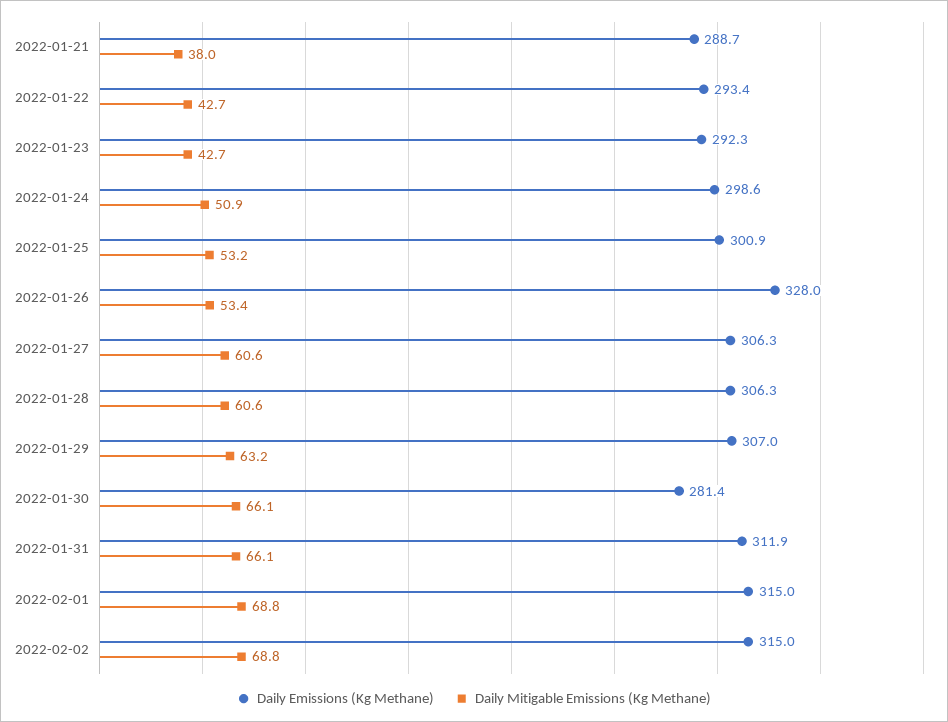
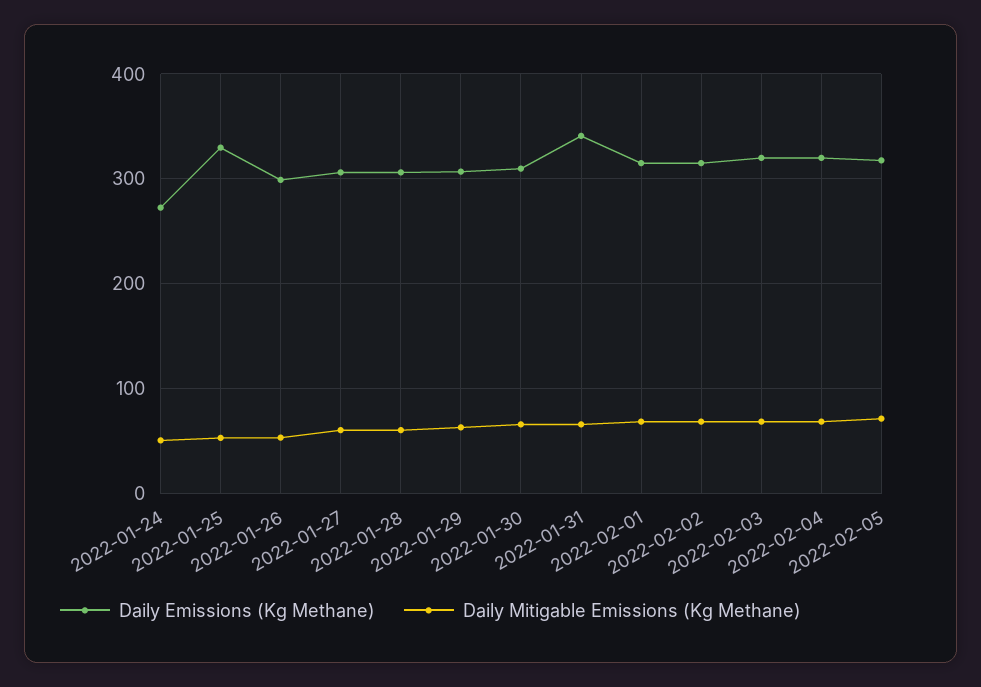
Daily Emissions (Kg Methane), 2022-01-21: 288.7 -> none
Daily Mitigable Emissions (Kg Methane), 2022-01-21: 38 -> none
Daily Emissions (Kg Methane), 2022-01-22: 293.4 -> none
Daily Mitigable Emissions (Kg Methane), 2022-01-22: 42.7 -> none
Daily Emissions (Kg Methane), 2022-01-23: 292.3 -> none
Daily Mitigable Emissions (Kg Methane), 2022-01-23: 42.7 -> none
Daily Emissions (Kg Methane), 2022-01-24: 298.6 -> 270
Daily Emissions (Kg Methane), 2022-01-25: 300.9 -> 330
Daily Emissions (Kg Methane), 2022-01-26: 328 -> 300
Daily Emissions (Kg Methane), 2022-01-30: 281.4 -> 310
Daily Emissions (Kg Methane), 2022-01-31: 311.9 -> 340
Daily Emissions (Kg Methane), 2022-02-03: none -> 320
Daily Mitigable Emissions (Kg Methane), 2022-02-03: none -> 70
Daily Emissions (Kg Methane), 2022-02-04: none -> 320
Daily Mitigable Emissions (Kg Methane), 2022-02-04: none -> 70
Daily Emissions (Kg Methane), 2022-02-05: none -> 320
Daily Mitigable Emissions (Kg Methane), 2022-02-05: none -> 70

